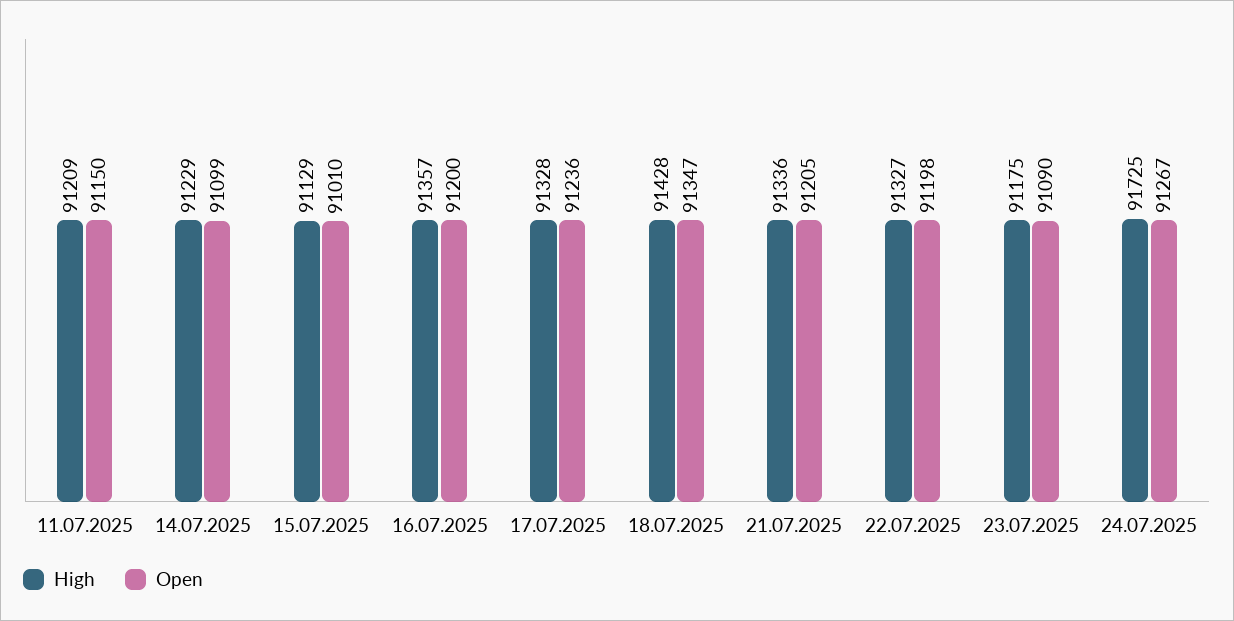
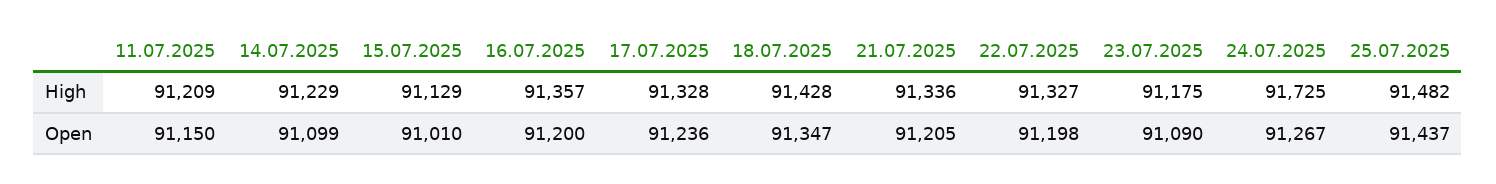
High, 25.07.2025: none -> 91482
Open, 25.07.2025: none -> 91437

